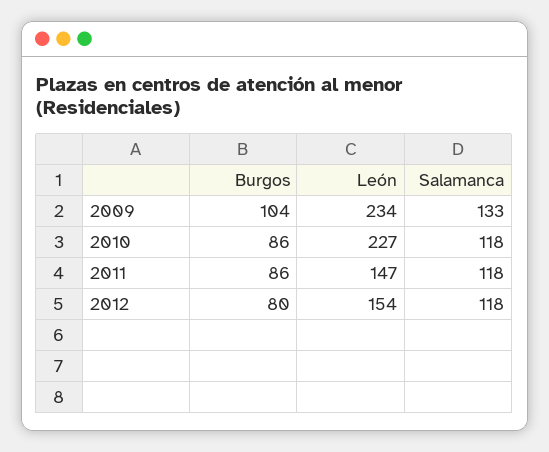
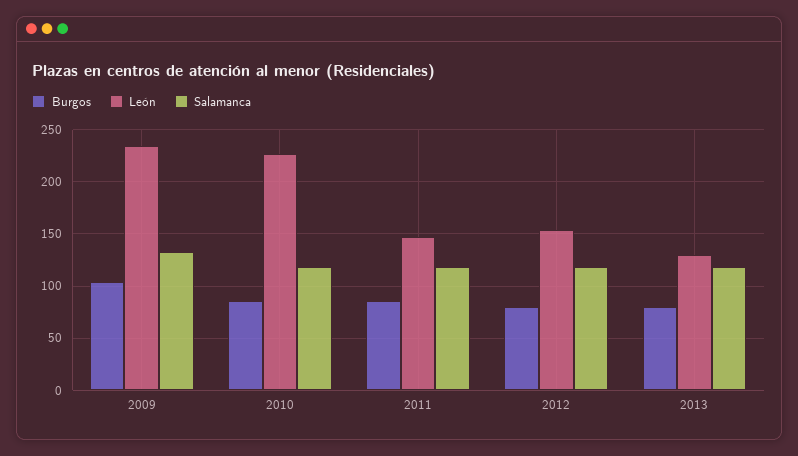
Burgos, 2013: none -> 80
León, 2013: none -> 130
Salamanca, 2013: none -> 120

